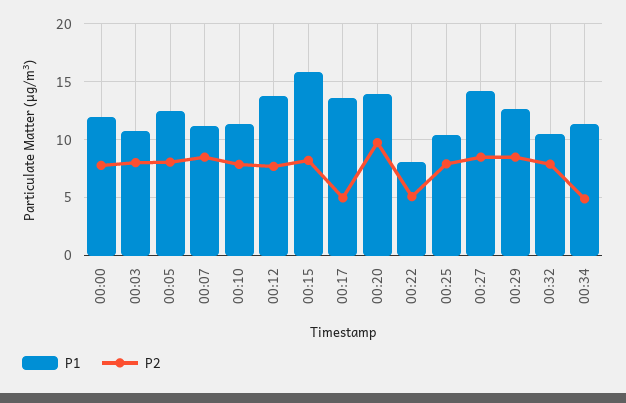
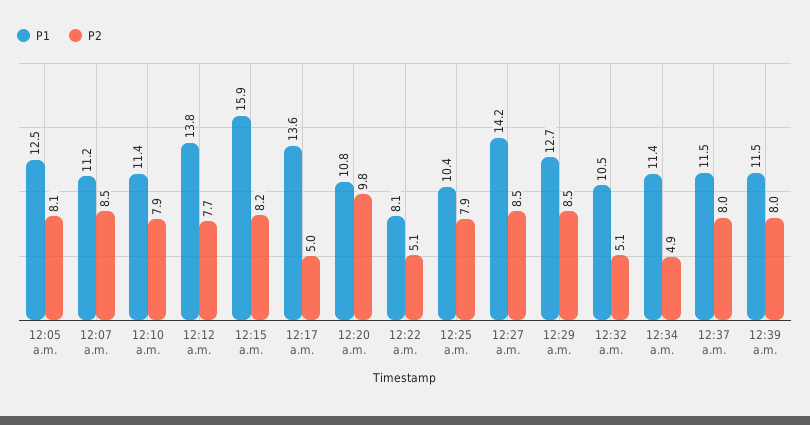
P1, 00:00: 12 -> none
P2, 00:00: 8 -> none
P1, 00:03: 11 -> none
P2, 00:03: 8 -> none
P1, 00:20: 14 -> 10.8
P2, 00:32: 8 -> 5.1
P1, 12:37 a.m.: none -> 11.5
P2, 12:37 a.m.: none -> 8
P1, 12:39 a.m.: none -> 11.5
P2, 12:39 a.m.: none -> 8

